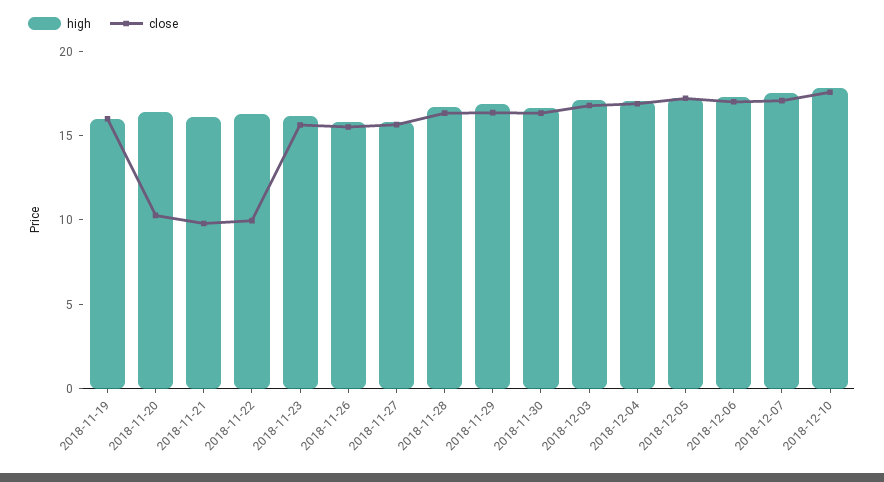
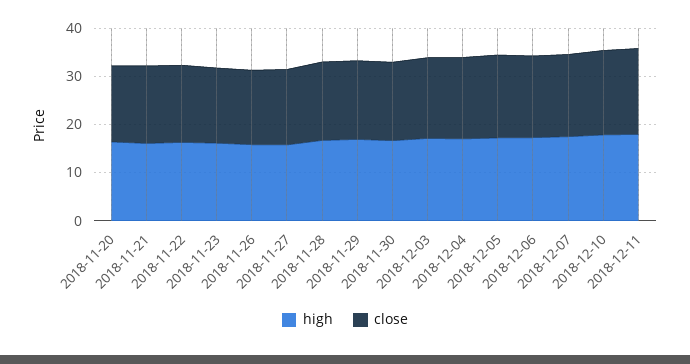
high, 2018-11-19: 16 -> none
close, 2018-11-19: 16 -> none
close, 2018-11-20: 10 -> 16
close, 2018-11-21: 10 -> 16
close, 2018-11-22: 10 -> 16
high, 2018-12-11: none -> 18
close, 2018-12-11: none -> 18

